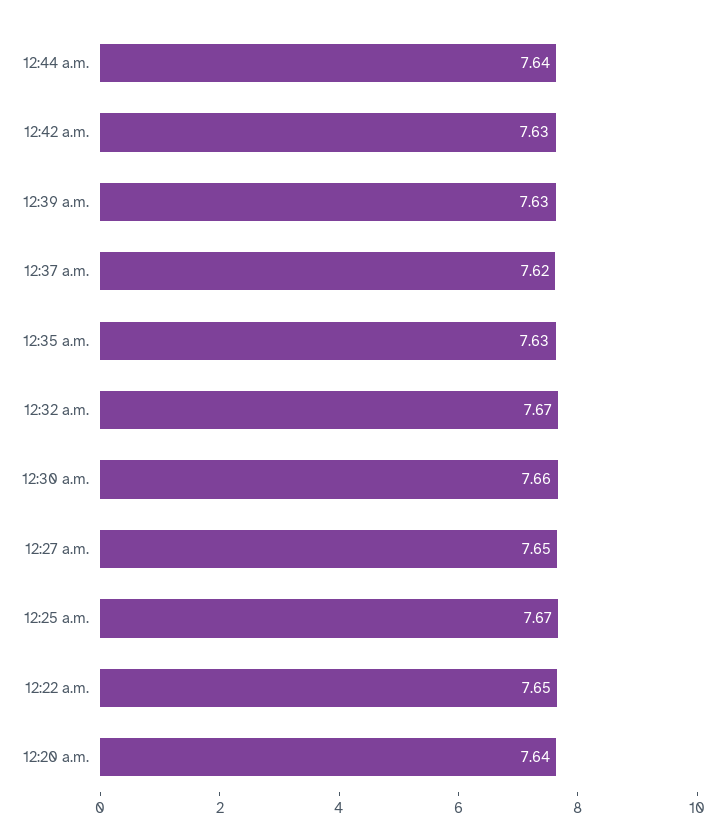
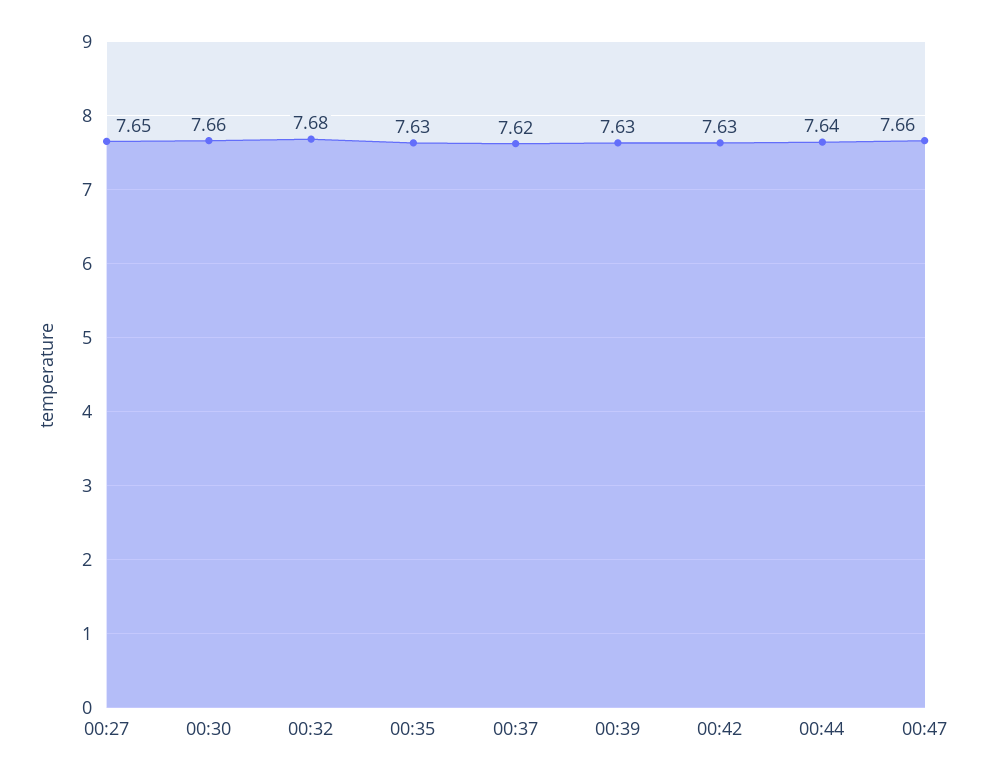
12:32 a.m.: 7.67 -> 7.68
12:25 a.m.: 7.67 -> none
12:22 a.m.: 7.65 -> none
12:20 a.m.: 7.64 -> none
00:47: none -> 7.66

